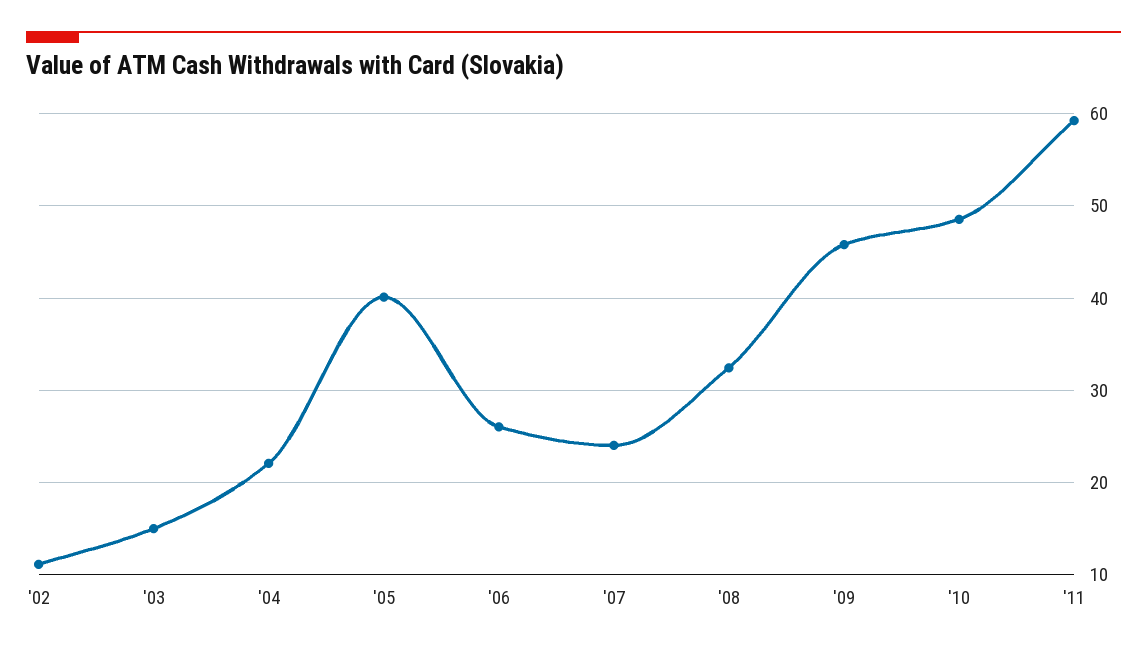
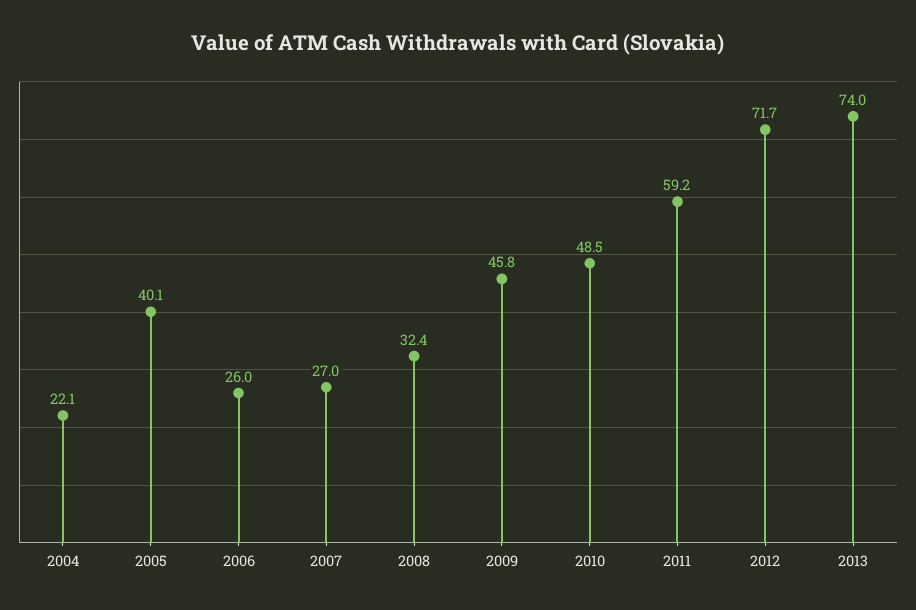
'02: 11 -> none
'03: 15 -> none
'07: 24 -> 27
2012: none -> 71.7
2013: none -> 74

